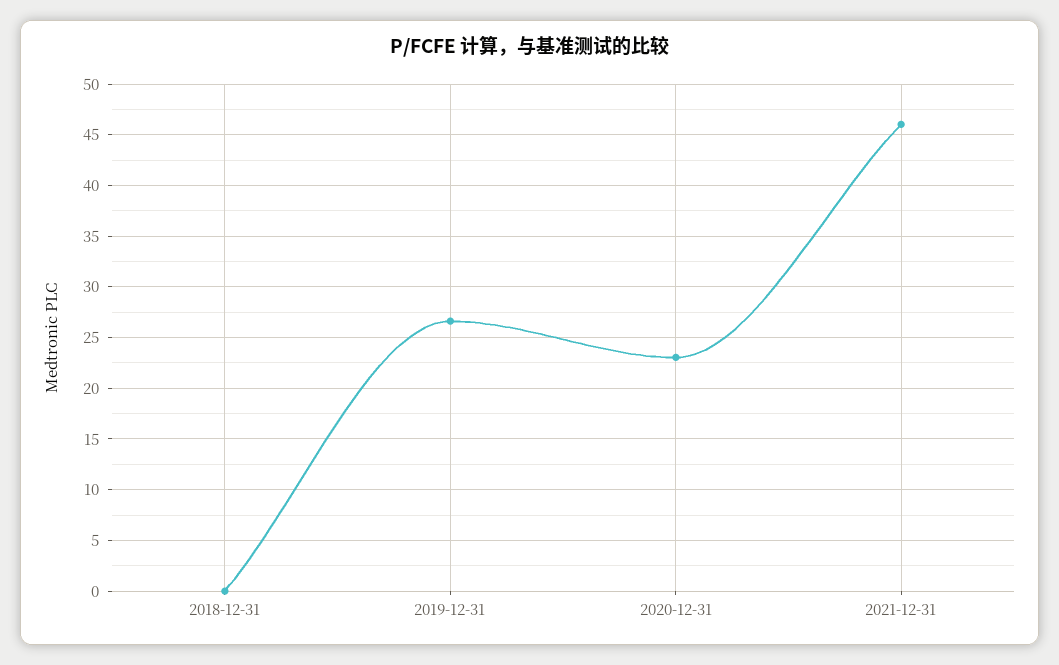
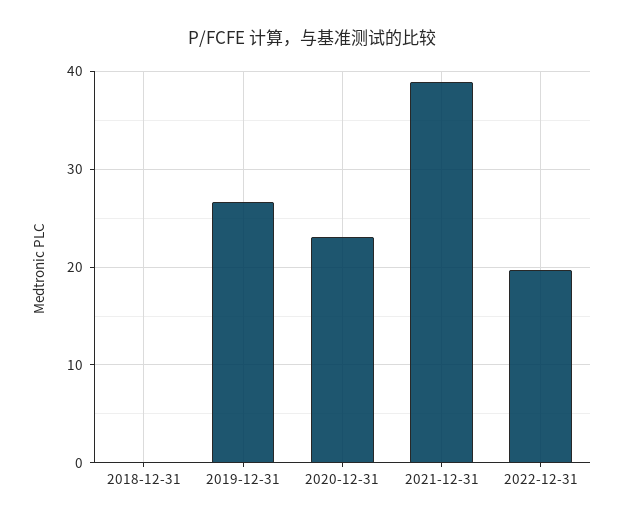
2021-12-31: 46 -> 39
2022-12-31: none -> 20

